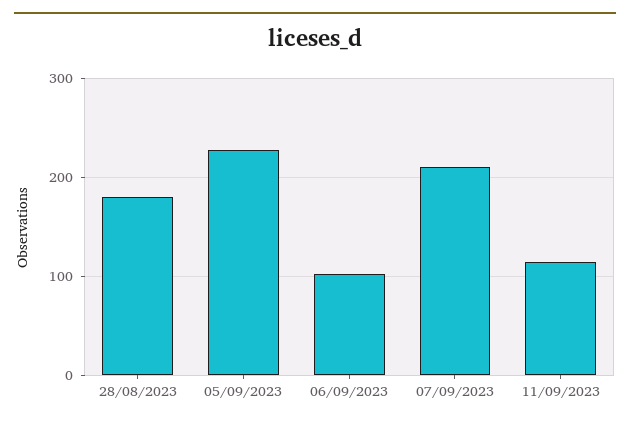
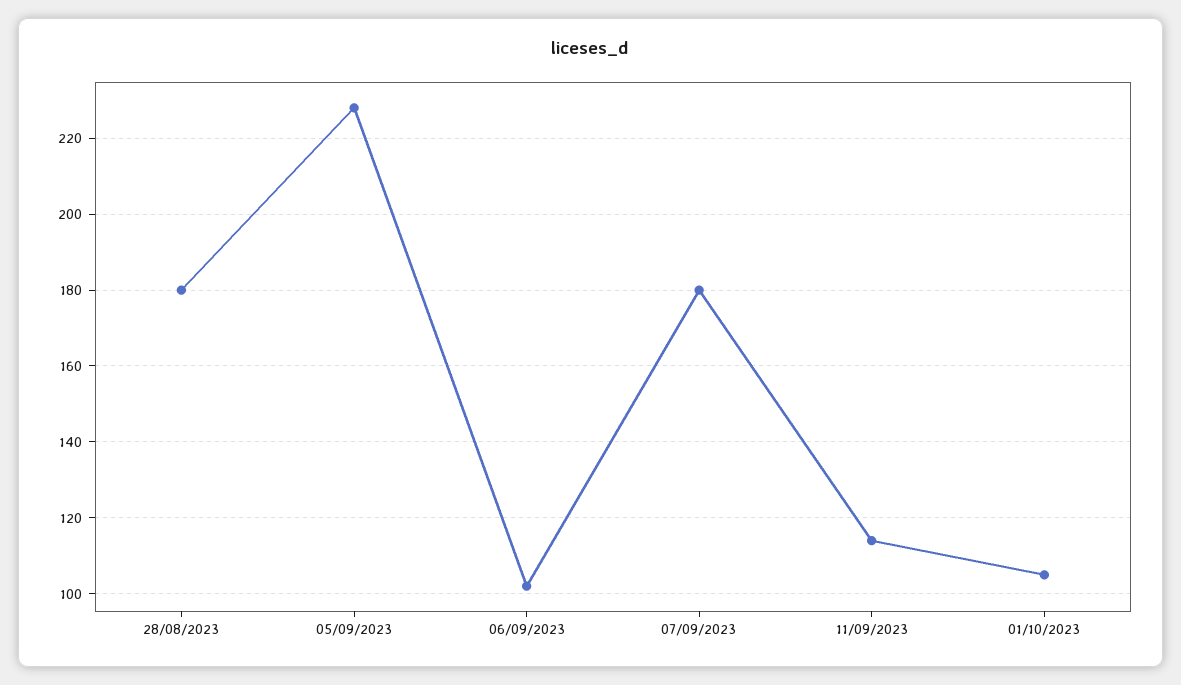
07/09/2023: 210 -> 180
01/10/2023: none -> 105

